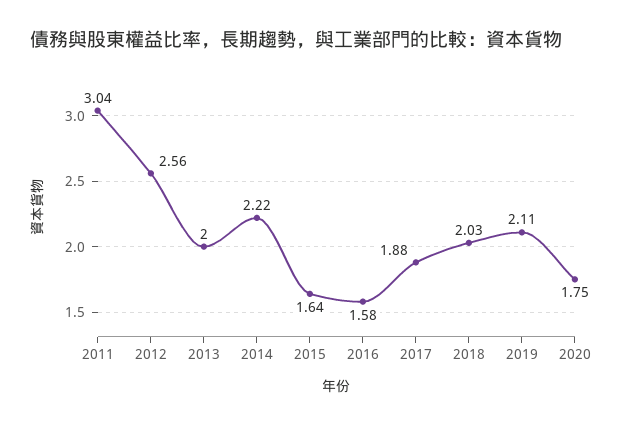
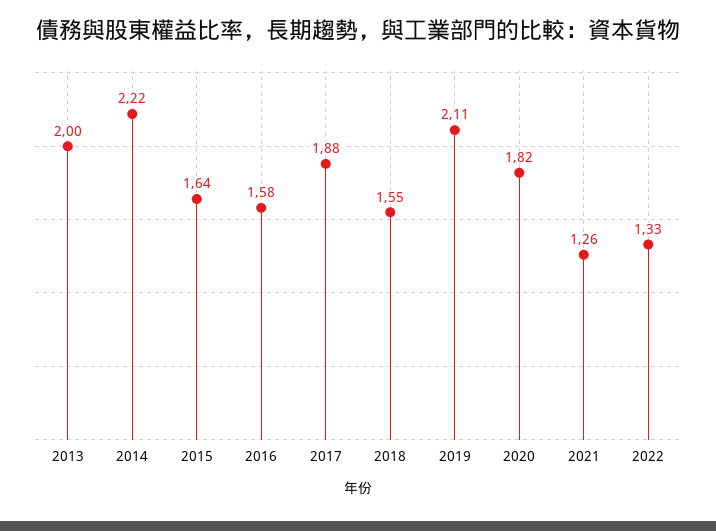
2011: 3.04 -> none
2012: 2.56 -> none
2018: 2.03 -> 1.55
2020: 1.75 -> 1.82
2021: none -> 1.26
2022: none -> 1.33

